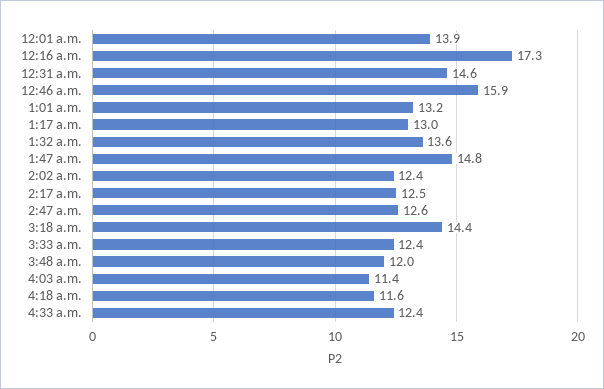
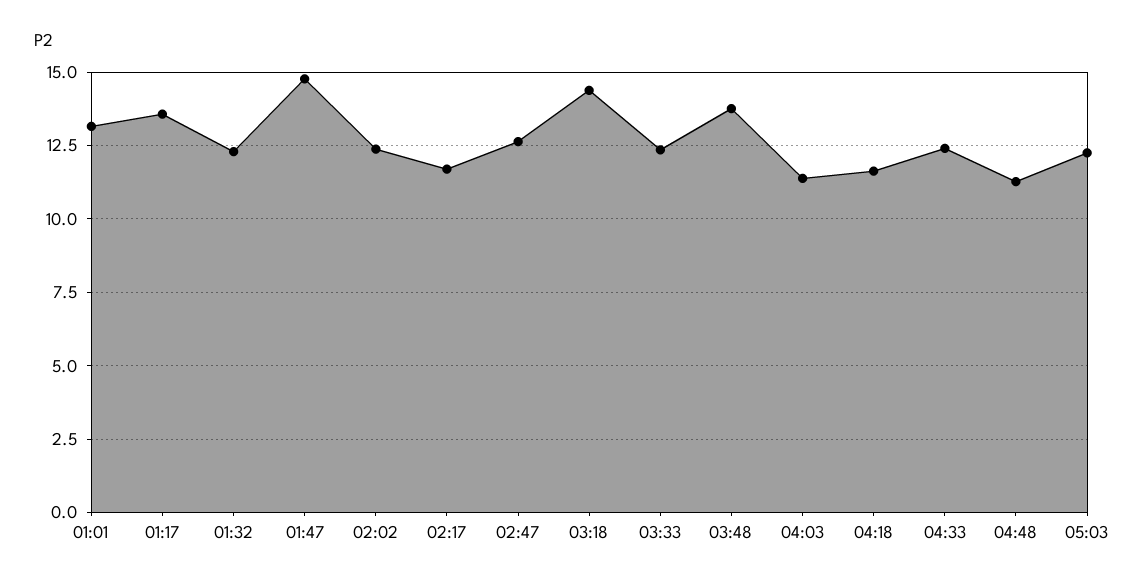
12:01 a.m.: 13.9 -> none
12:16 a.m.: 17.3 -> none
12:31 a.m.: 14.6 -> none
12:46 a.m.: 15.9 -> none
1:17 a.m.: 13 -> 13.5
1:32 a.m.: 13.6 -> 12.25
2:17 a.m.: 12.5 -> 11.75
3:48 a.m.: 12 -> 13.75
04:48: none -> 11.25
05:03: none -> 12.25

